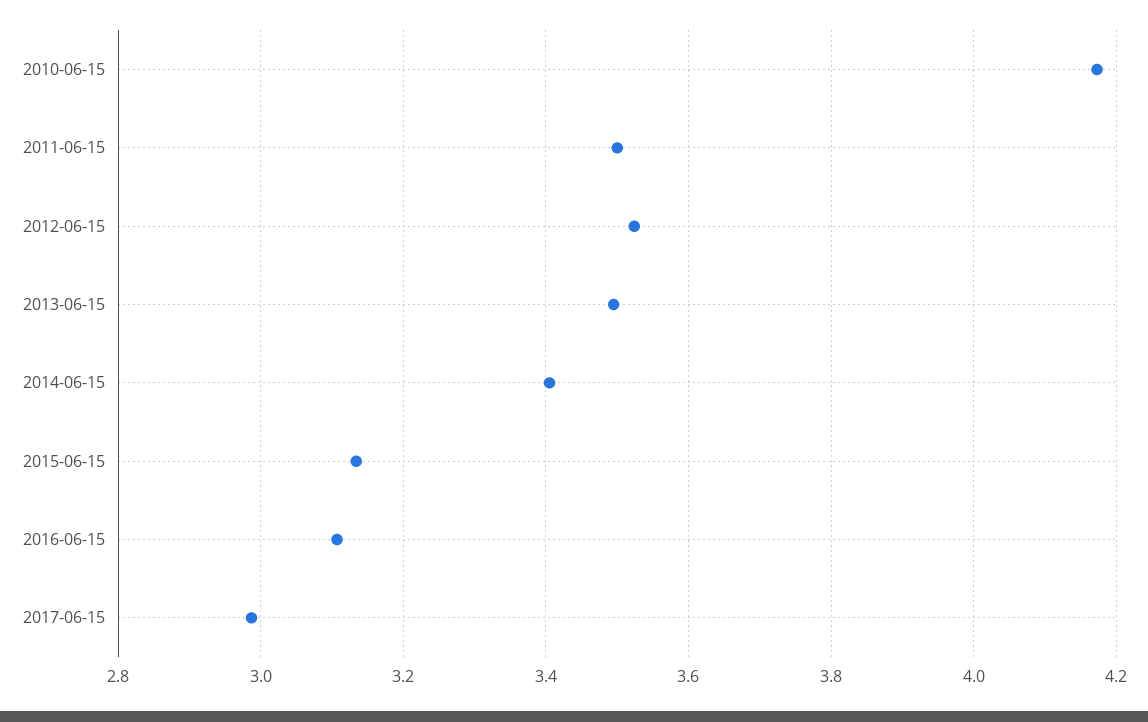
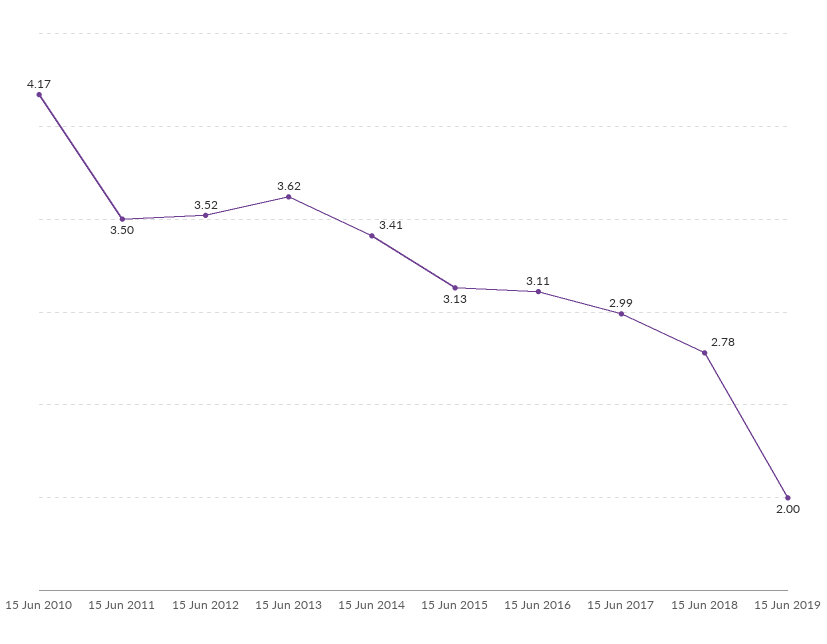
2013-06-15: 3.5 -> 3.62
15 Jun 2018: none -> 2.78
15 Jun 2019: none -> 2

